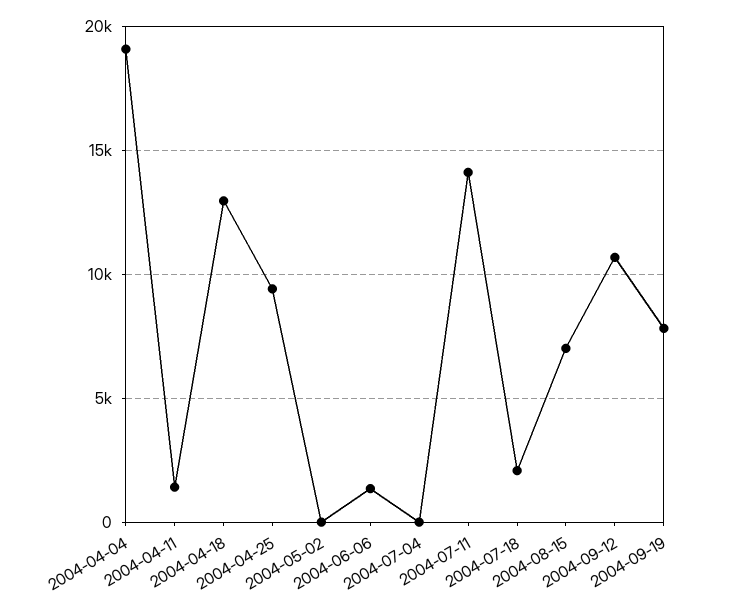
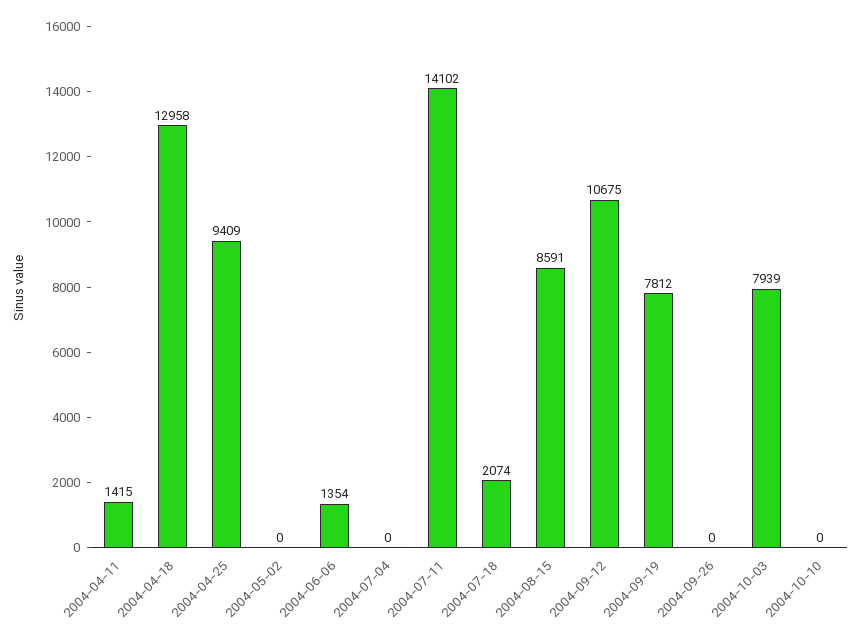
2004-04-04: 19000 -> none
2004-08-15: 7000 -> 8591
2004-09-26: none -> 0
2004-10-03: none -> 7939
2004-10-10: none -> 0

